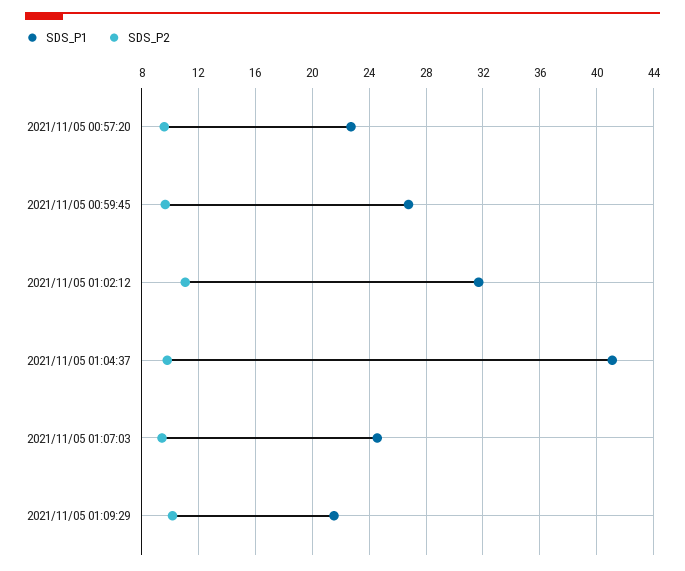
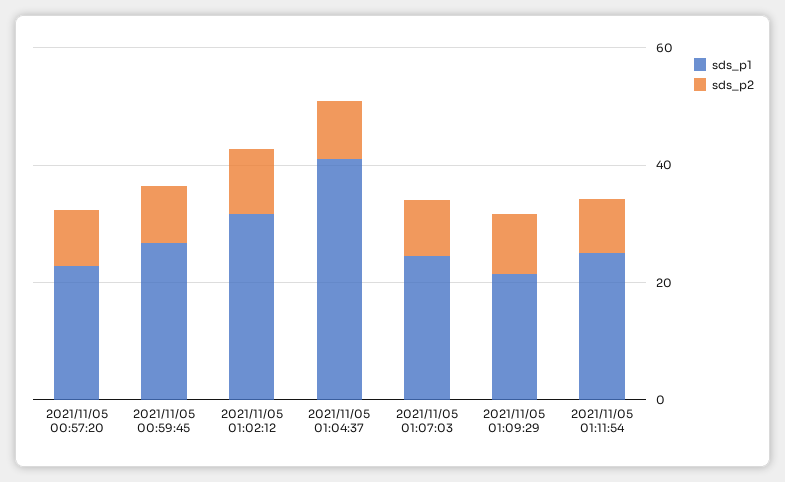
SDS_P1, 2021/11/05 01:11:54: none -> 25
SDS_P2, 2021/11/05 01:11:54: none -> 10

